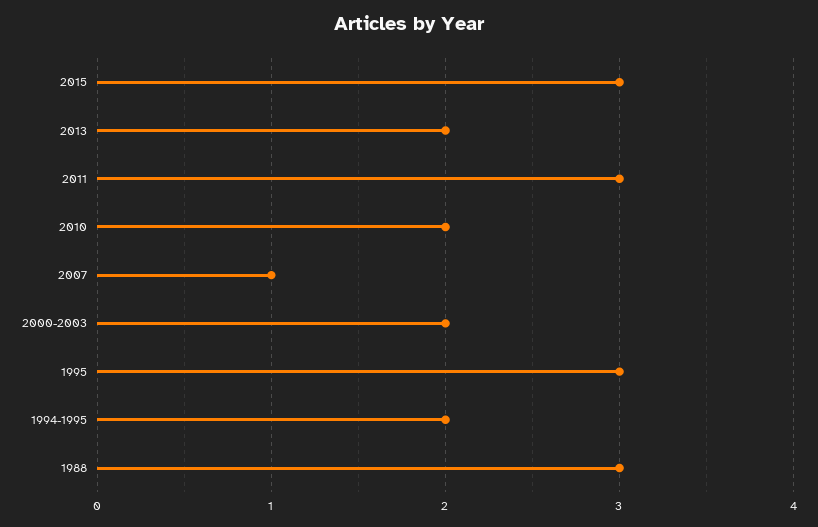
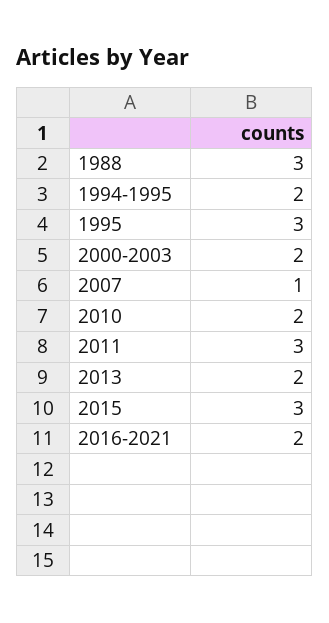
2016-2021: none -> 2

